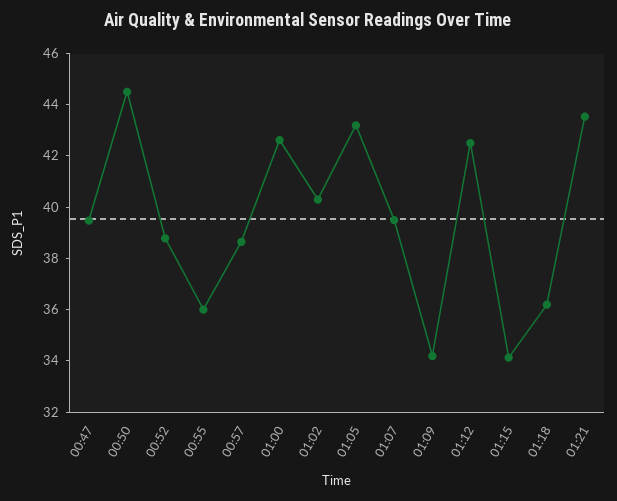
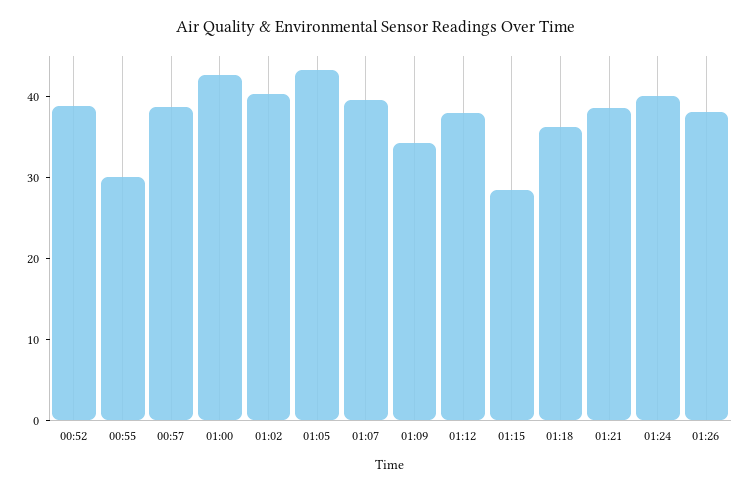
00:47: 39.5 -> none
00:50: 44.5 -> none
00:55: 36 -> 30
01:12: 42.5 -> 38
01:15: 34 -> 28
01:21: 43.5 -> 38
01:24: none -> 40
01:26: none -> 38

